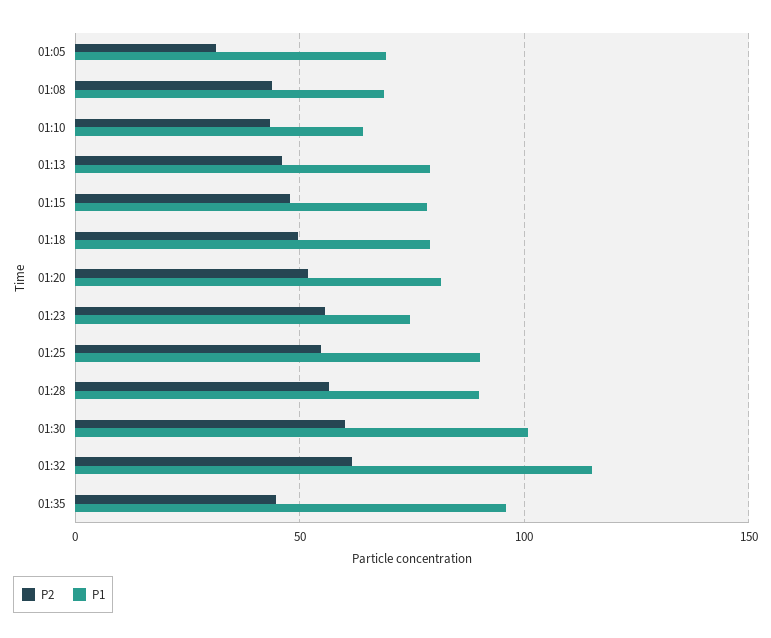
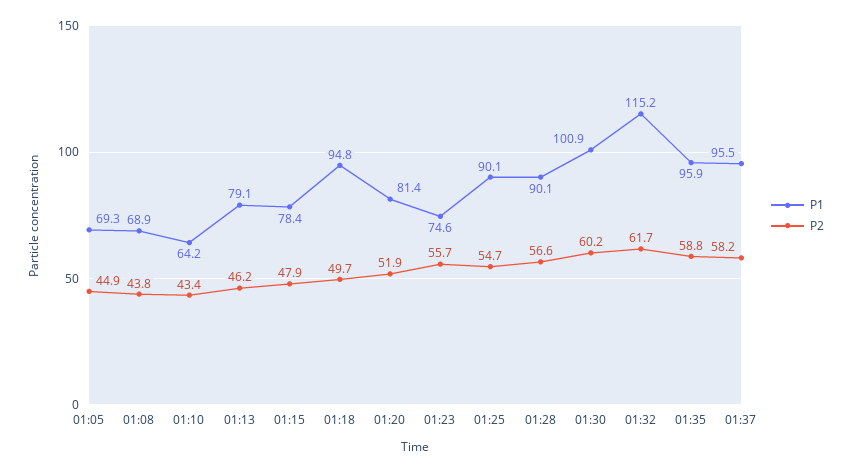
P2, 01:05: 30 -> 44.9
P1, 01:18: 80 -> 94.8
P2, 01:35: 45 -> 58.8
P1, 01:37: none -> 95.5
P2, 01:37: none -> 58.2

